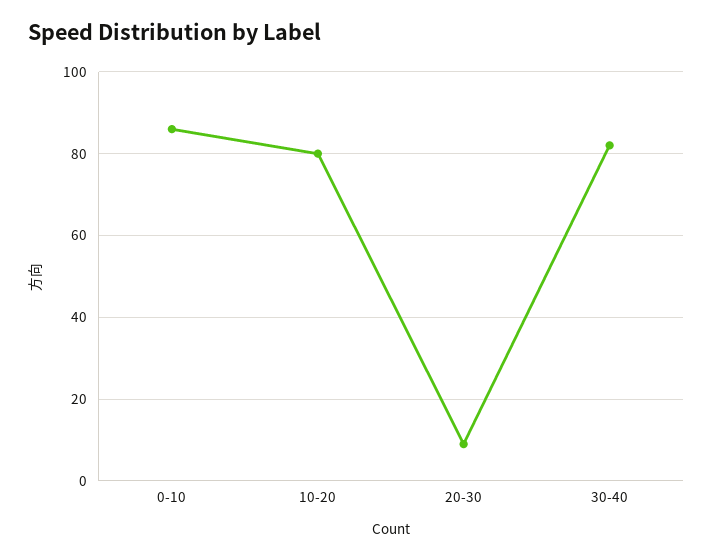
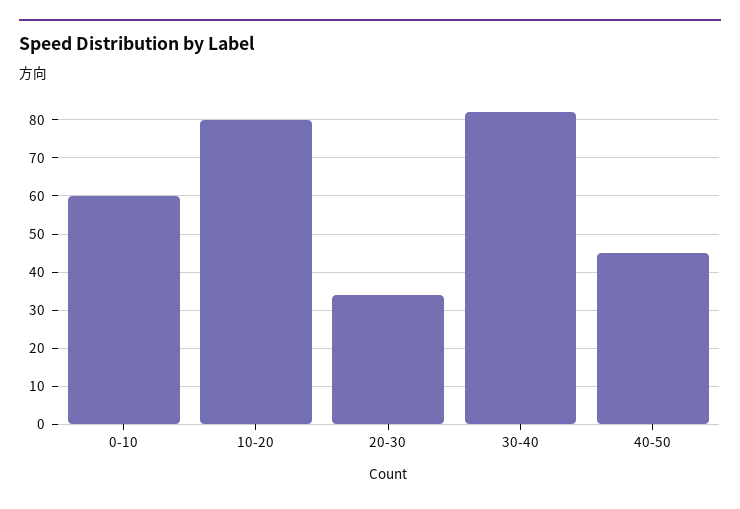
0-10: 85 -> 60
20-30: 10 -> 35
40-50: none -> 45

